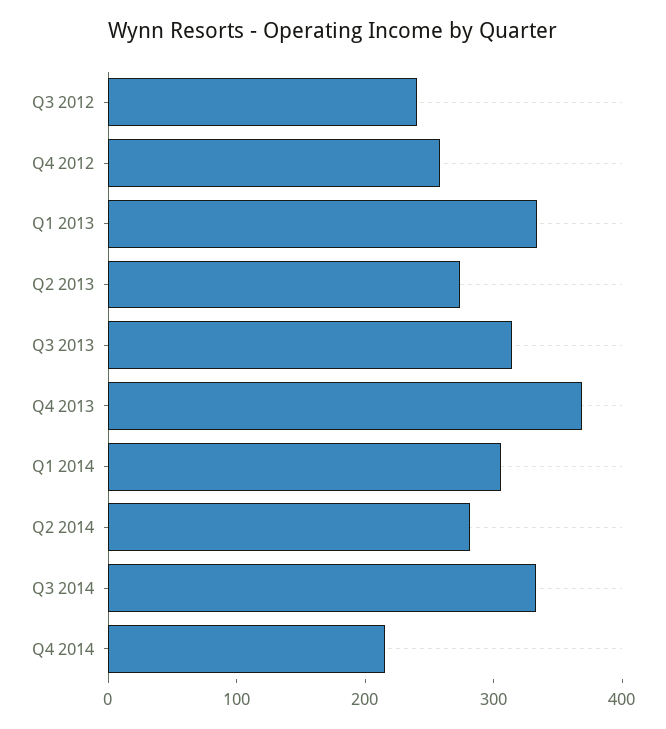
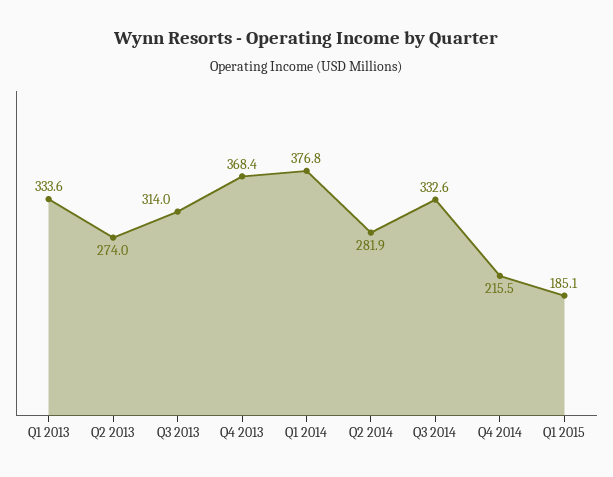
Q3 2012: 240 -> none
Q4 2012: 260 -> none
Q1 2014: 300 -> 376.8
Q1 2015: none -> 185.1

